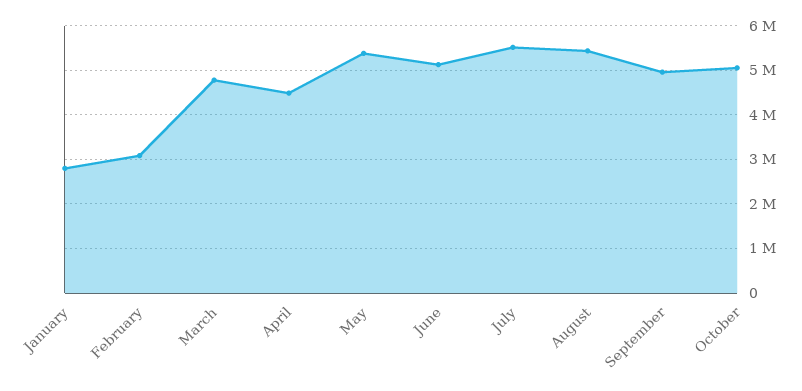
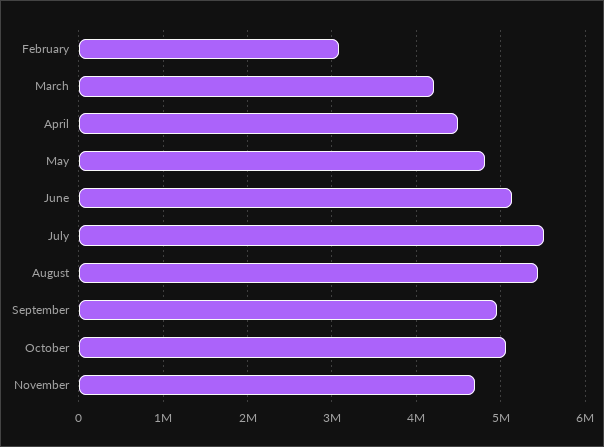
January: 2800000 -> none
March: 4800000 -> 4200000
May: 5400000 -> 4800000
November: none -> 4700000

